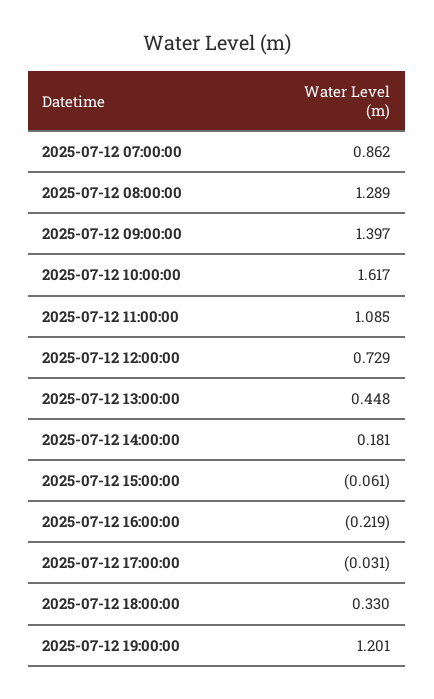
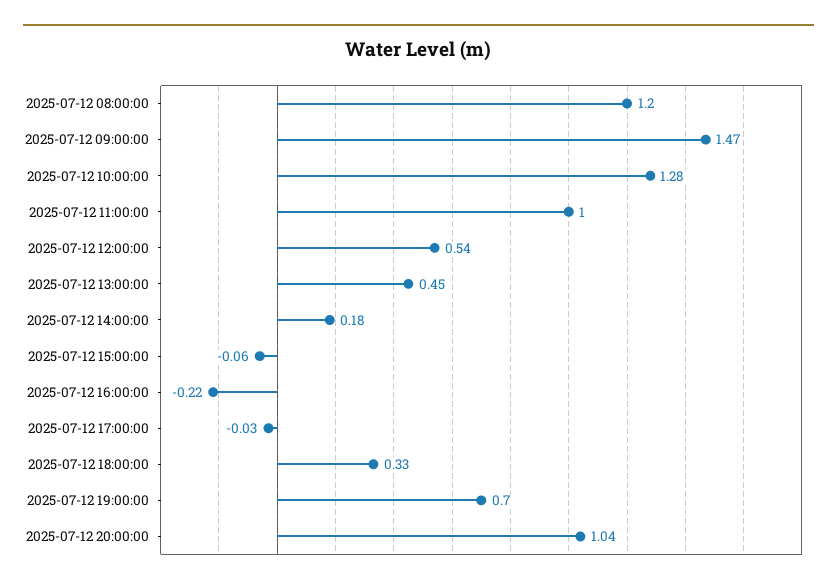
2025-07-12 07:00:00: 0.862 -> none
2025-07-12 08:00:00: 1.289 -> 1.2
2025-07-12 09:00:00: 1.397 -> 1.47
2025-07-12 10:00:00: 1.617 -> 1.28
2025-07-12 11:00:00: 1.085 -> 1
2025-07-12 12:00:00: 0.729 -> 0.54
2025-07-12 19:00:00: 1.201 -> 0.7
2025-07-12 20:00:00: none -> 1.04

